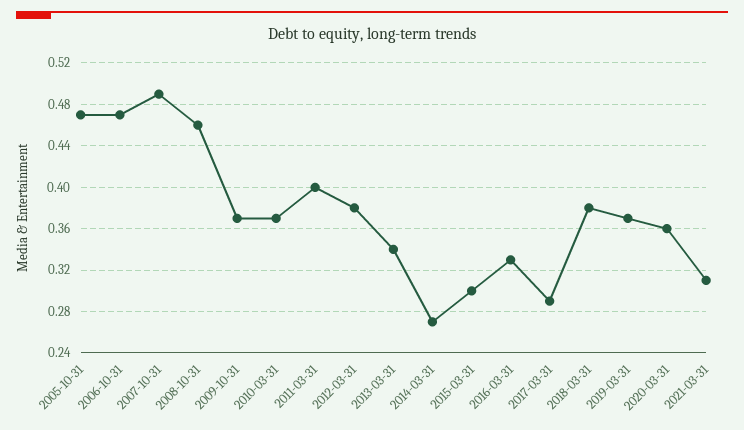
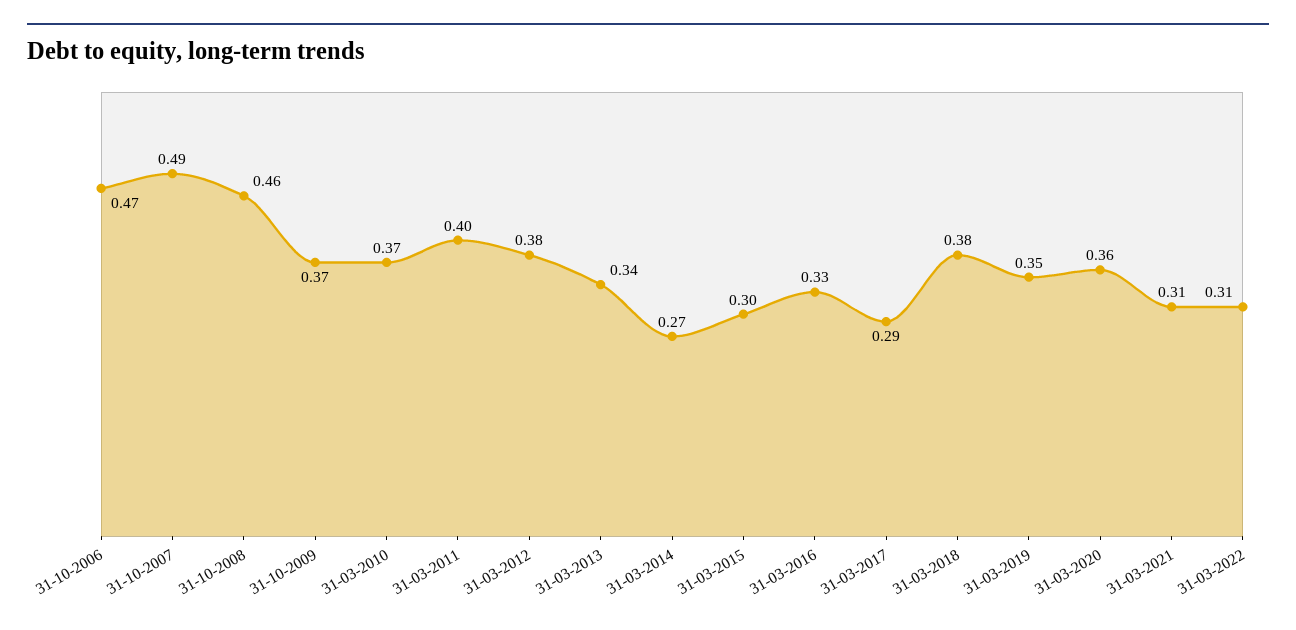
2005-10-31: 0.47 -> none
2019-03-31: 0.37 -> 0.35
31-03-2022: none -> 0.31

